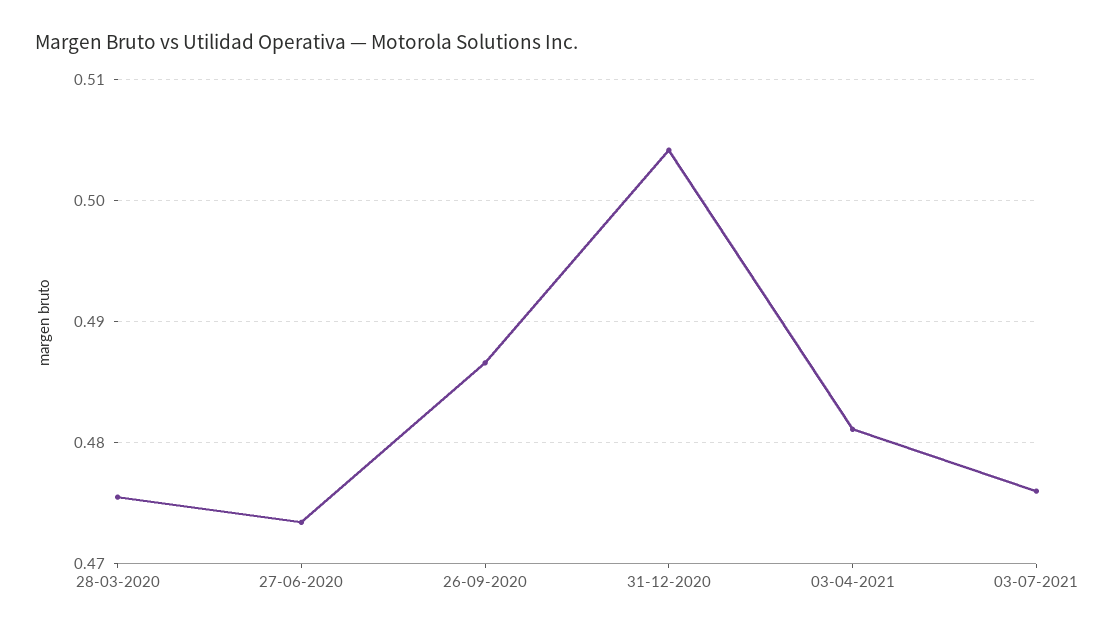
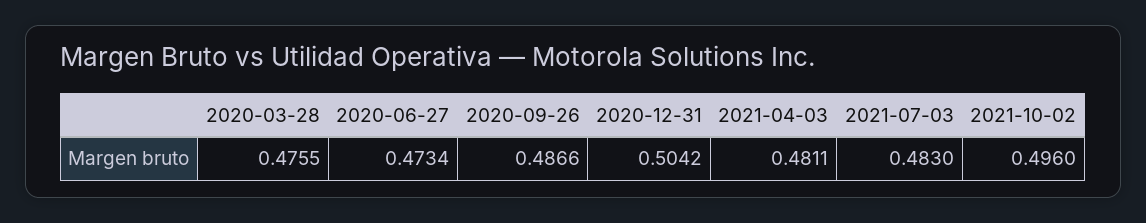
03-07-2021: 0.476 -> 0.483
2021-10-02: none -> 0.496

